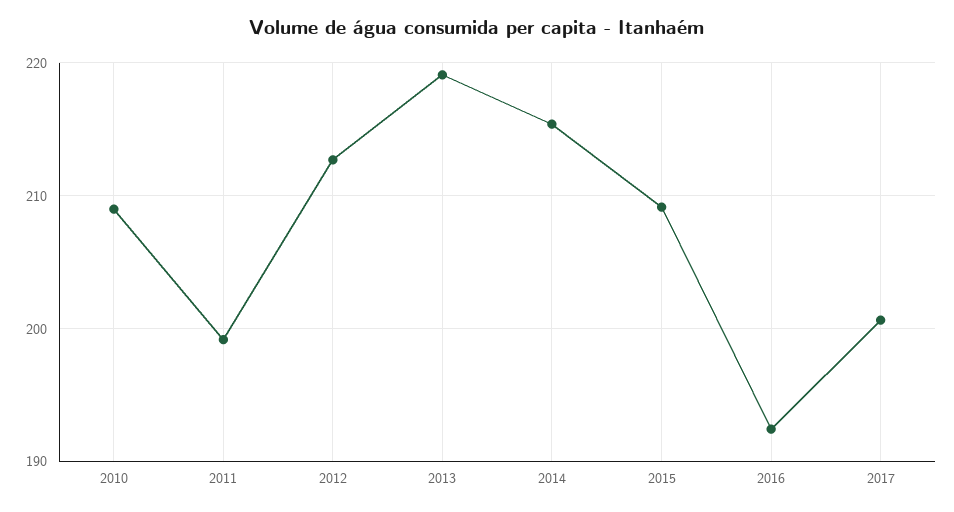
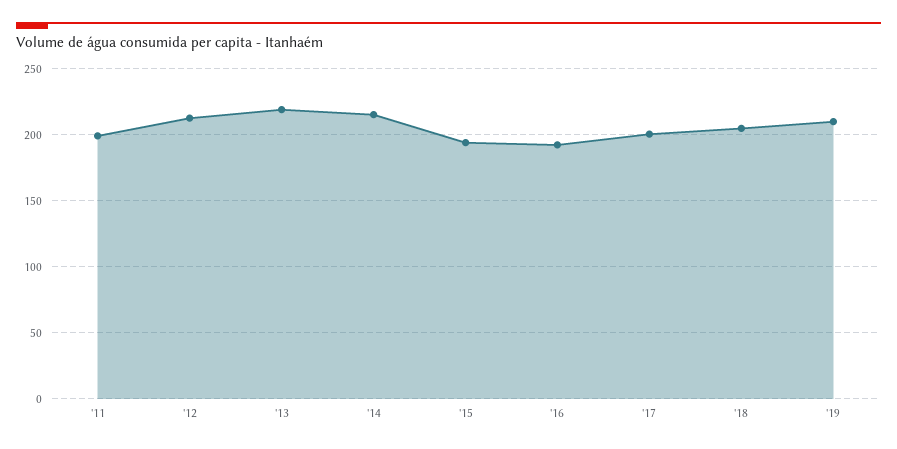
2010: 209 -> none
2015: 209 -> 195
'18: none -> 205
'19: none -> 210

